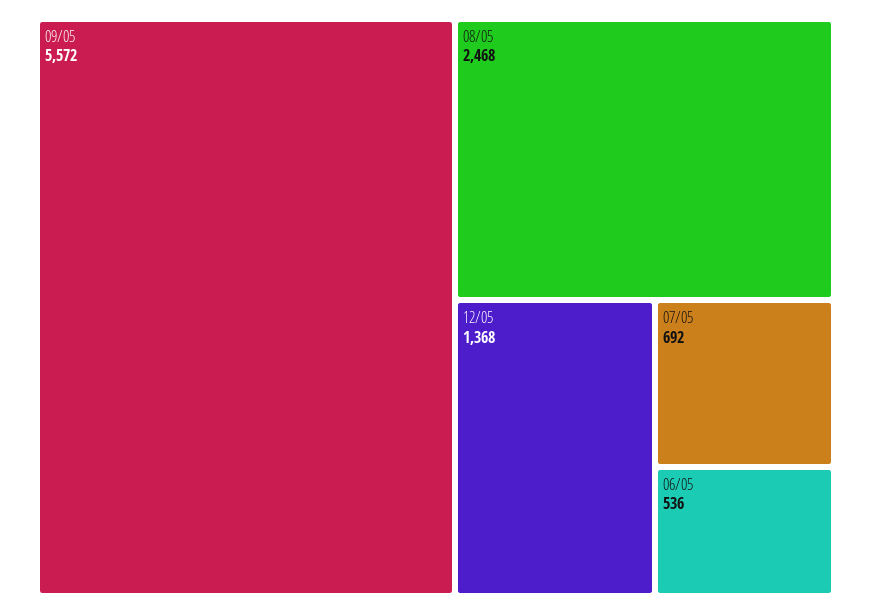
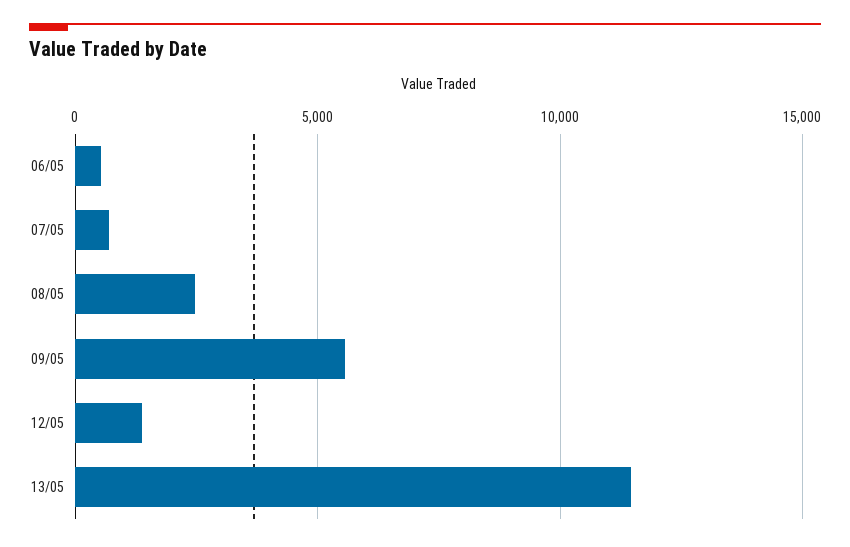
13/05: none -> 11500

